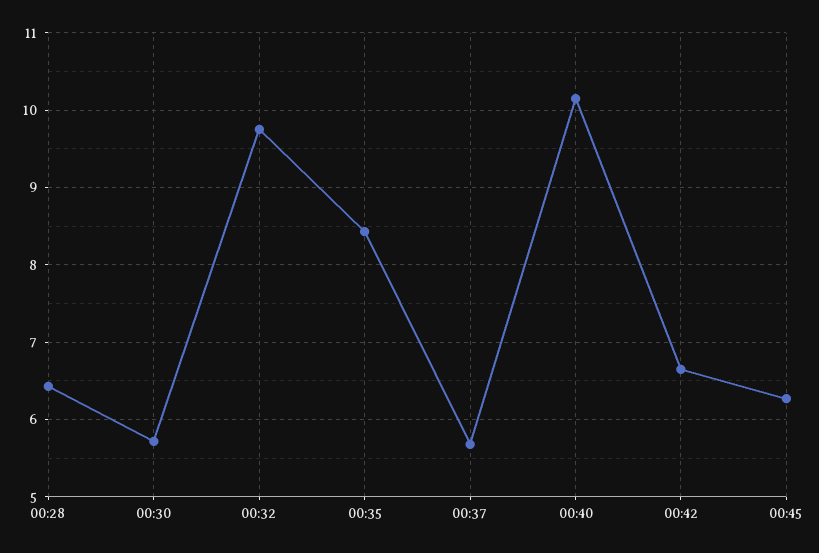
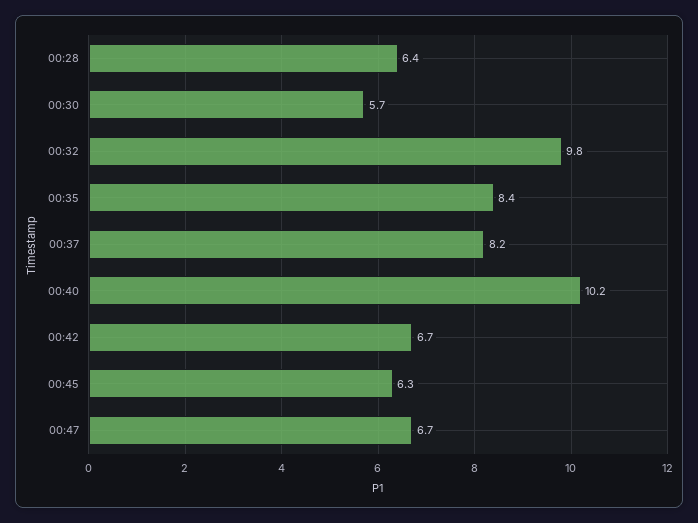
00:37: 5.7 -> 8.2
00:47: none -> 6.7

